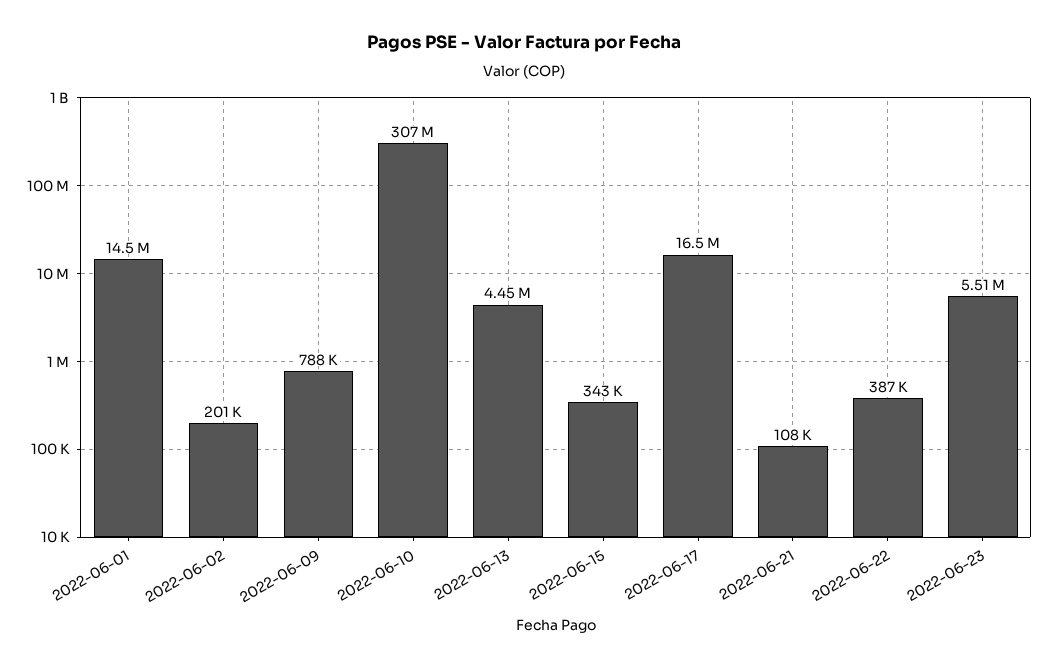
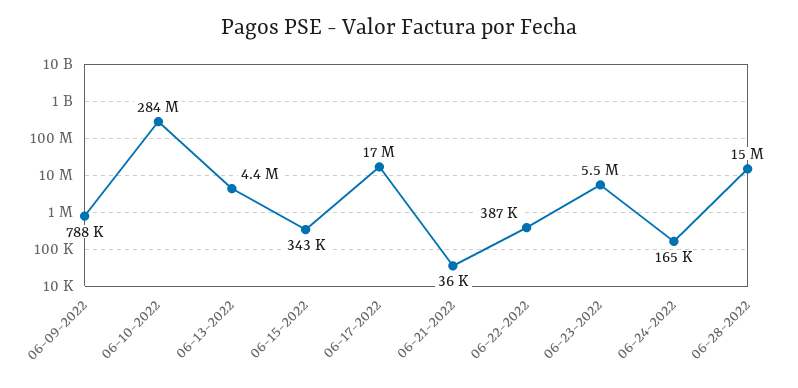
2022-06-01: 14500000 -> none
2022-06-02: 201000 -> none
2022-06-10: 307000000 -> 284000000
2022-06-21: 108000 -> 36000
06-24-2022: none -> 165000
06-28-2022: none -> 15000000

